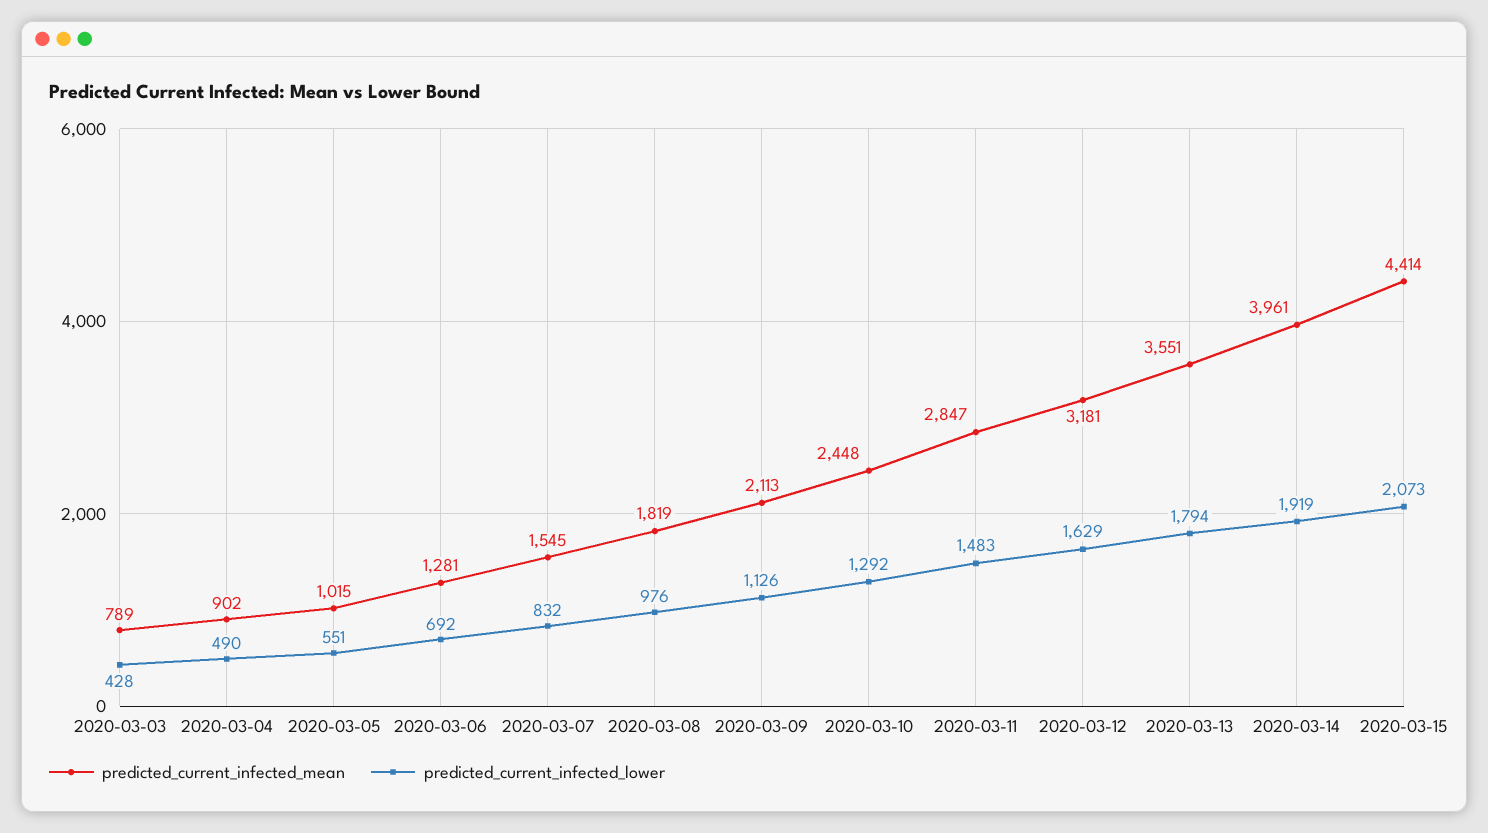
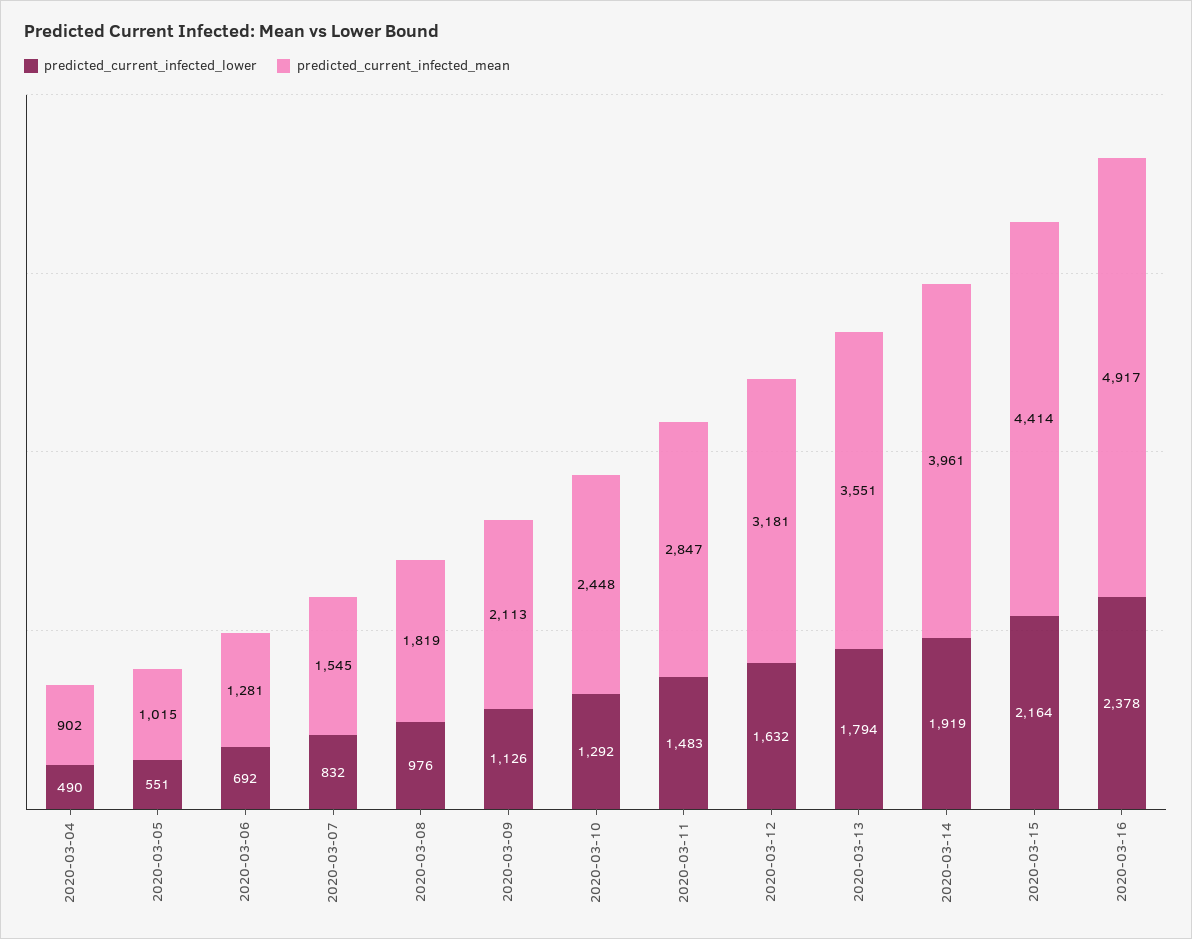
predicted_current_infected_mean, 2020-03-03: 789 -> none
predicted_current_infected_lower, 2020-03-03: 428 -> none
predicted_current_infected_lower, 2020-03-12: 1629 -> 1632
predicted_current_infected_lower, 2020-03-15: 2073 -> 2164
predicted_current_infected_lower, 2020-03-16: none -> 2378
predicted_current_infected_mean, 2020-03-16: none -> 4917

